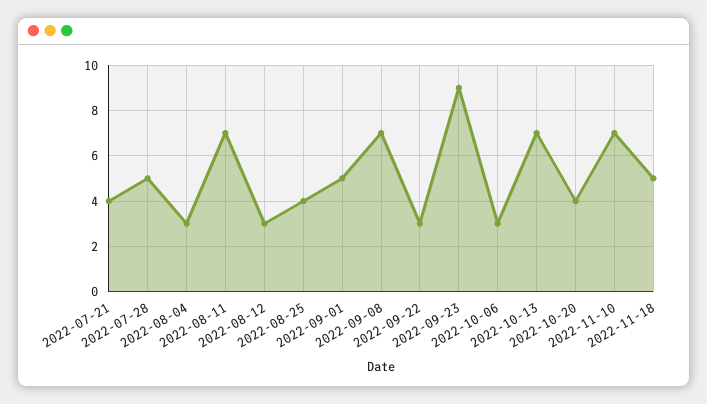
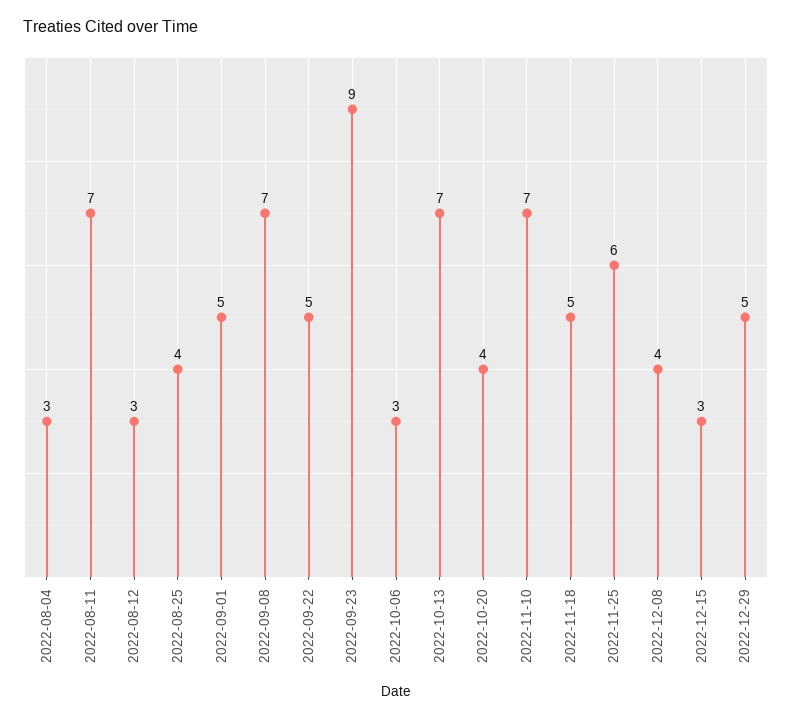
2022-07-21: 4 -> none
2022-07-28: 5 -> none
2022-09-22: 3 -> 5
2022-11-25: none -> 6
2022-12-08: none -> 4
2022-12-15: none -> 3
2022-12-29: none -> 5

